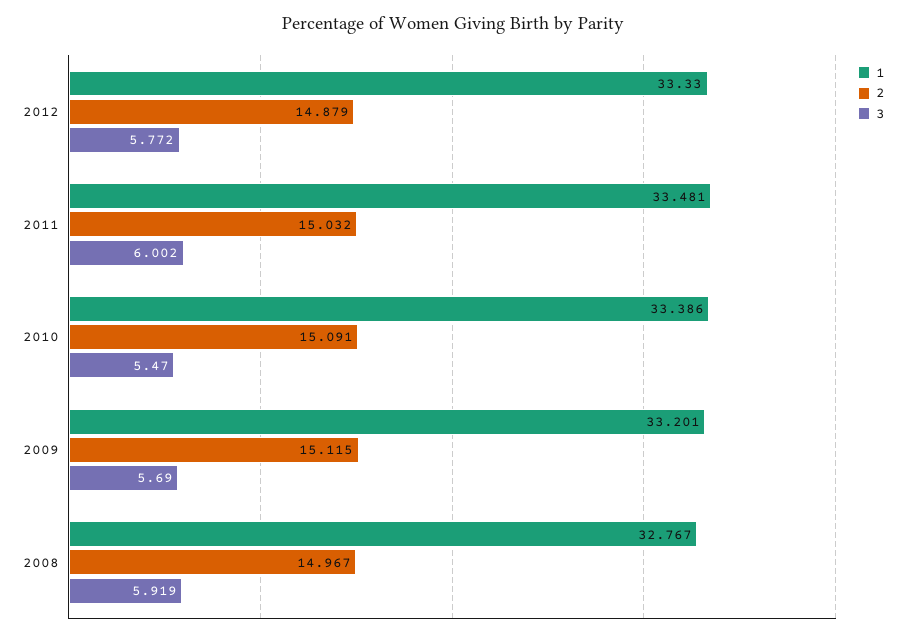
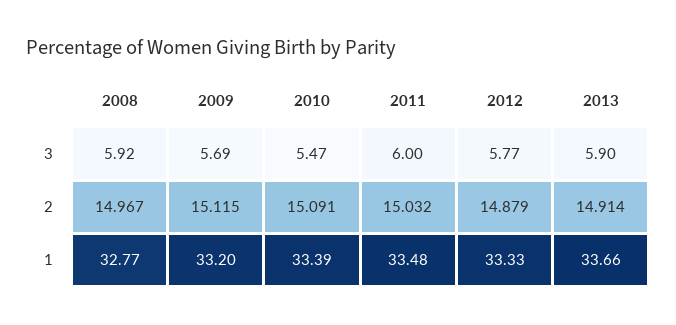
3, 2013: none -> 5.9
2, 2013: none -> 14.914
1, 2013: none -> 33.66

